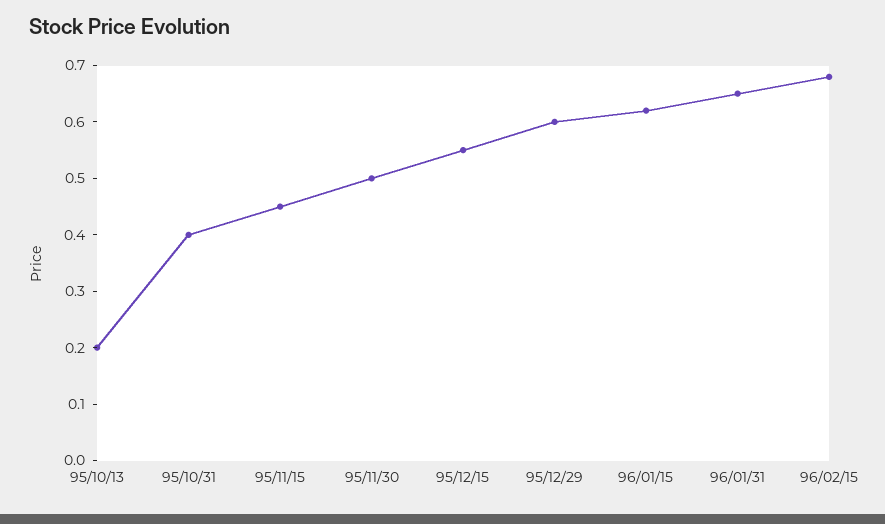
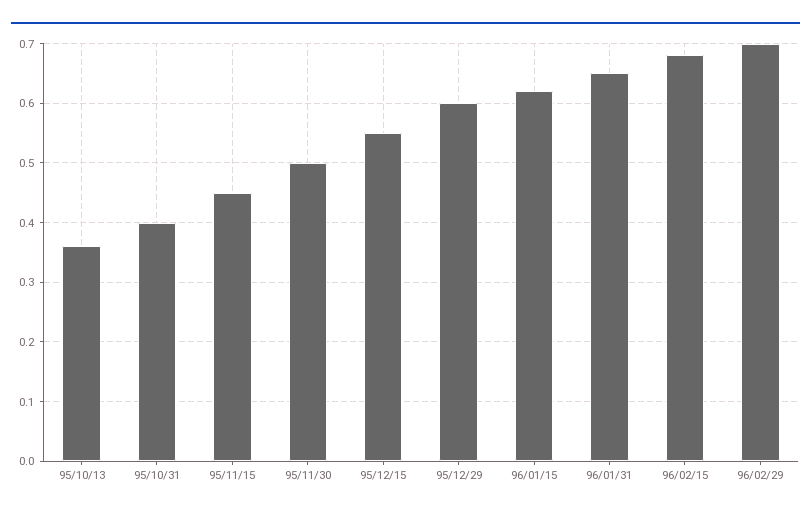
95/10/13: 0.2 -> 0.35
96/02/29: none -> 0.7

